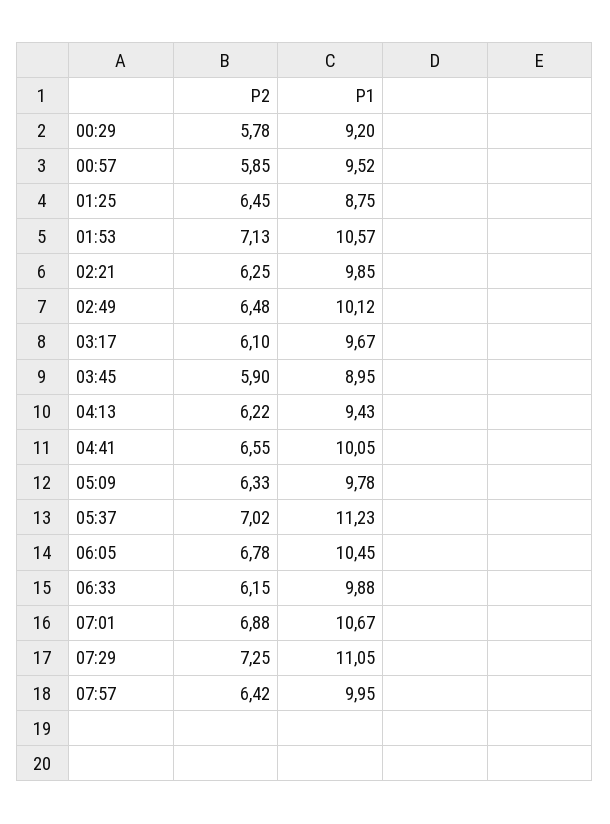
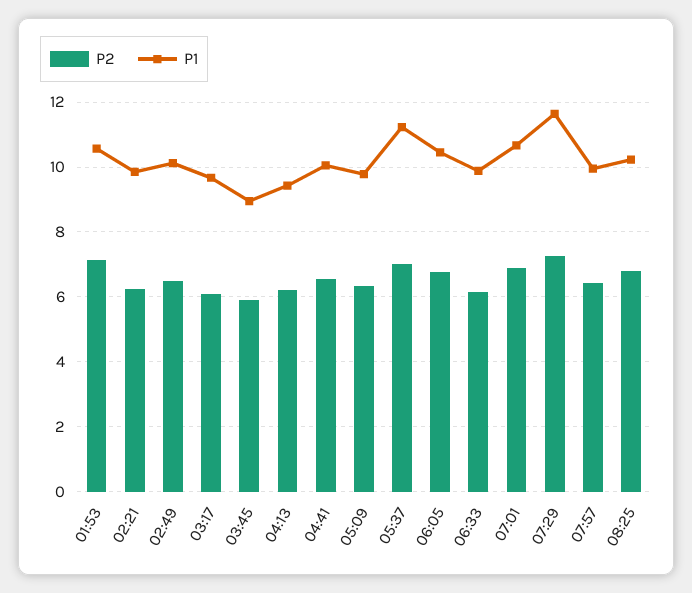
P2, 00:29: 5.78 -> none
P1, 00:29: 9.2 -> none
P2, 00:57: 5.85 -> none
P1, 00:57: 9.52 -> none
P2, 01:25: 6.45 -> none
P1, 01:25: 8.75 -> none
P1, 07:29: 11.05 -> 11.6
P2, 08:25: none -> 6.8
P1, 08:25: none -> 10.2

